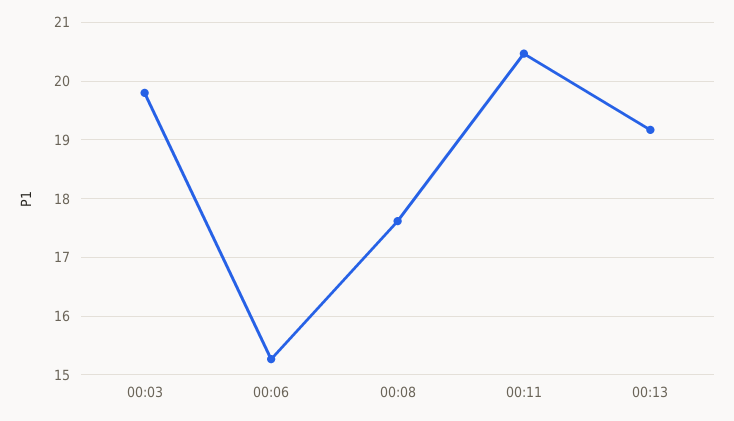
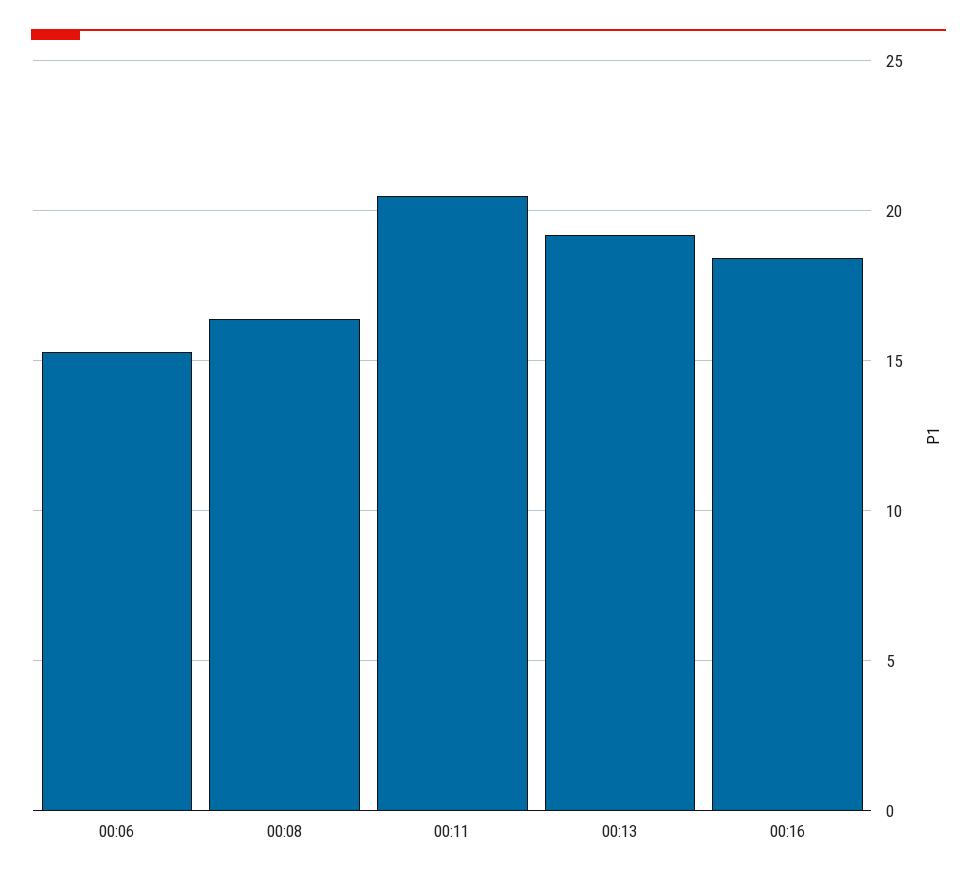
00:03: 19.8 -> none
00:08: 17.6 -> 16.5
00:16: none -> 18.5

